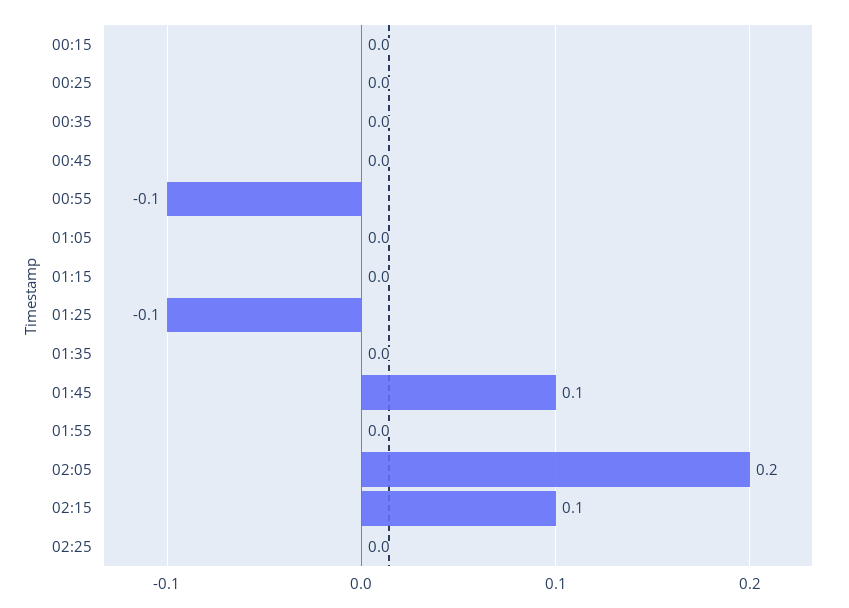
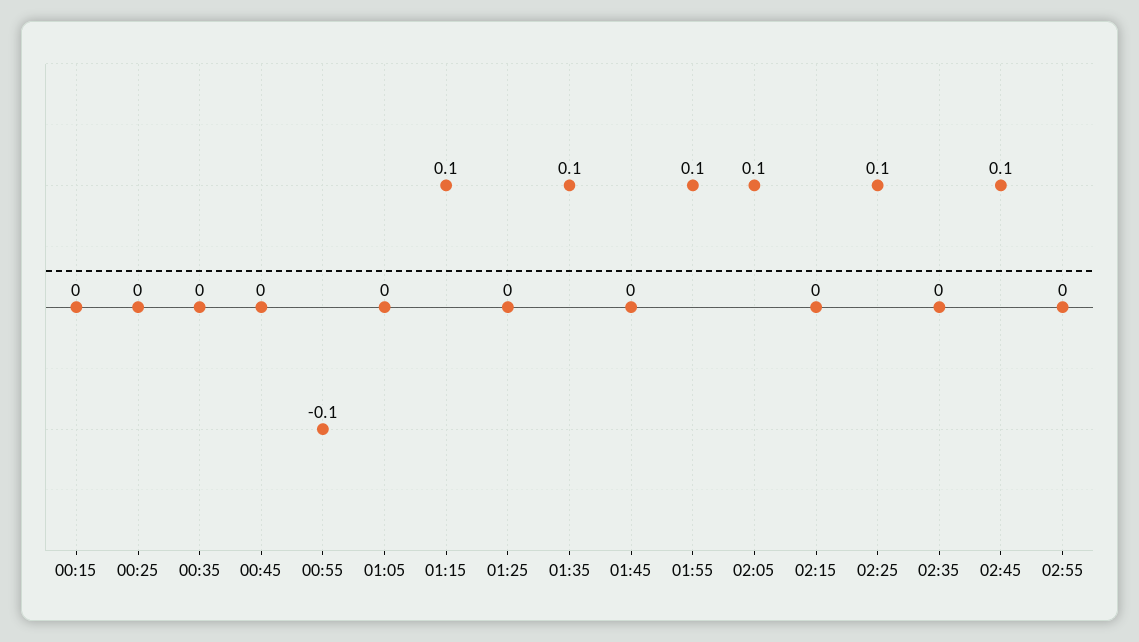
01:15: 0 -> 0.1
01:25: -0.1 -> 0
01:35: 0 -> 0.1
01:45: 0.1 -> 0
01:55: 0 -> 0.1
02:05: 0.2 -> 0.1
02:15: 0.1 -> 0
02:25: 0 -> 0.1
02:35: none -> 0
02:45: none -> 0.1
02:55: none -> 0

